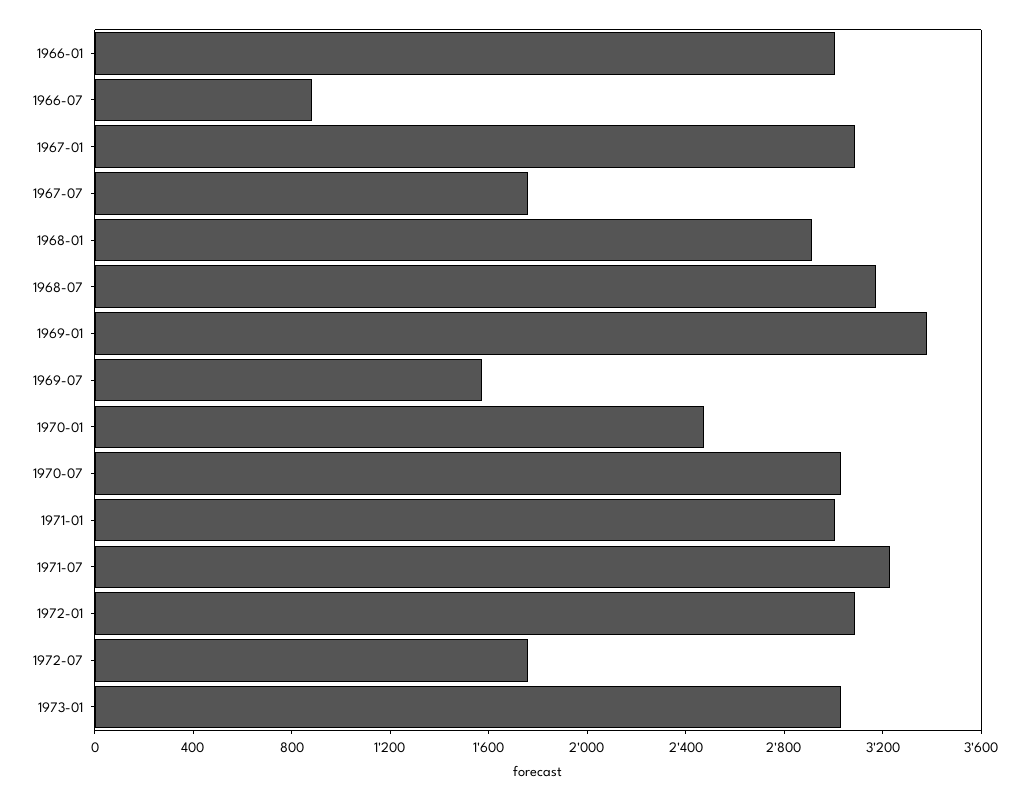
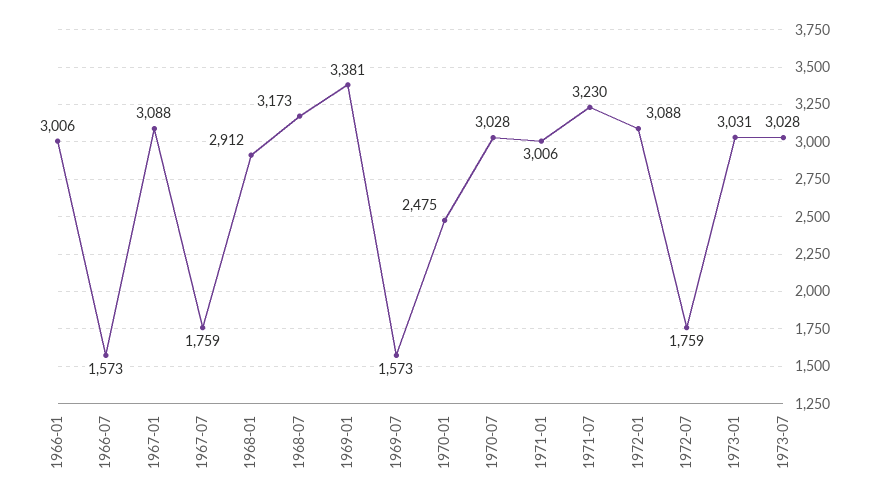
1966-07: 900 -> 1573
1973-07: none -> 3028

